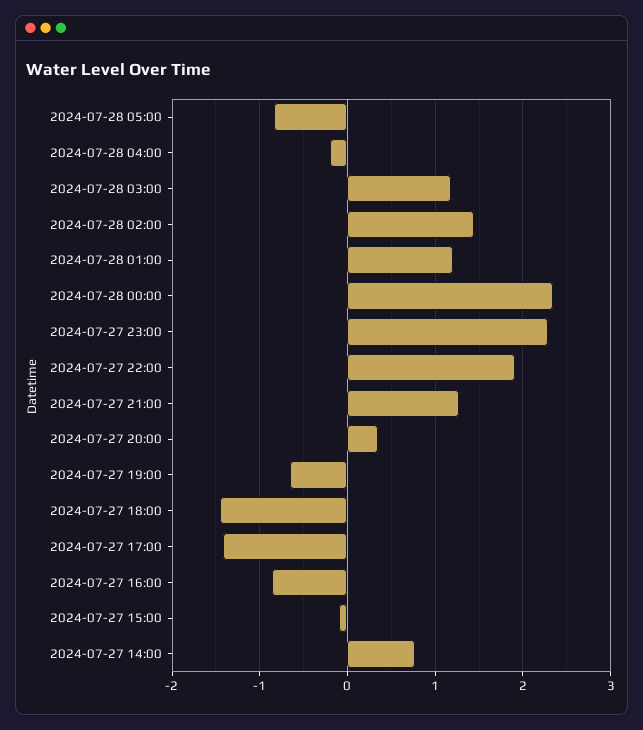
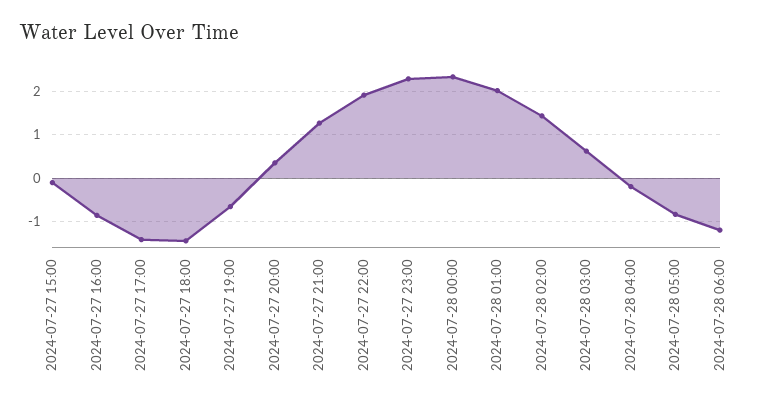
2024-07-28 03:00: 1.2 -> 0.6
2024-07-28 01:00: 1.2 -> 2
2024-07-27 14:00: 0.8 -> none
2024-07-28 06:00: none -> -1.2

